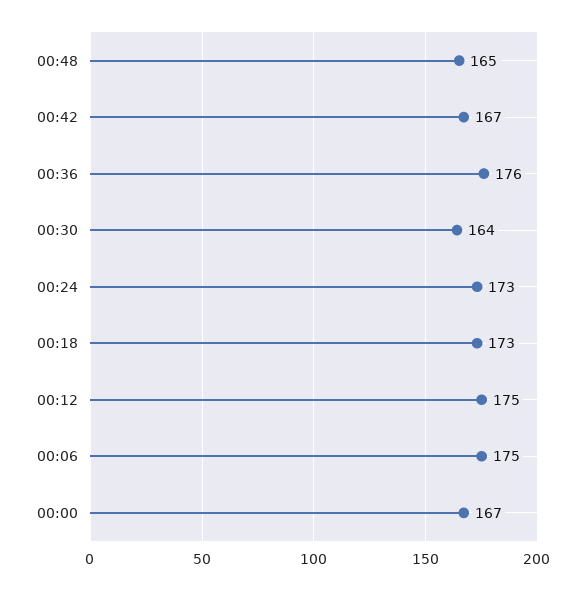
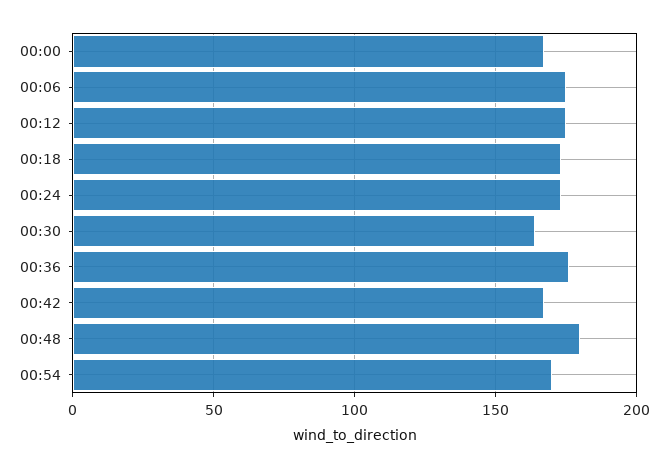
00:48: 165 -> 180
00:54: none -> 170

